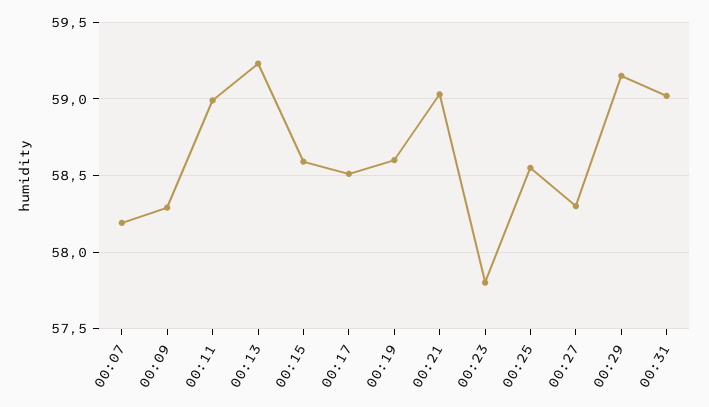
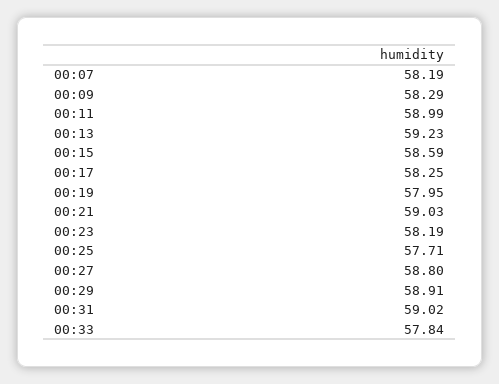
00:17: 58.5 -> 58.25
00:19: 58.6 -> 57.95
00:23: 57.8 -> 58.19
00:25: 58.55 -> 57.71
00:27: 58.3 -> 58.8
00:29: 59.15 -> 58.91
00:33: none -> 57.84

